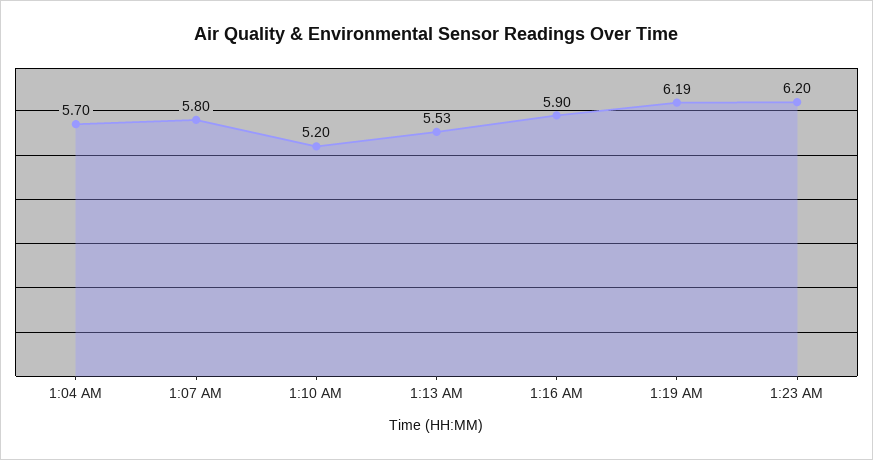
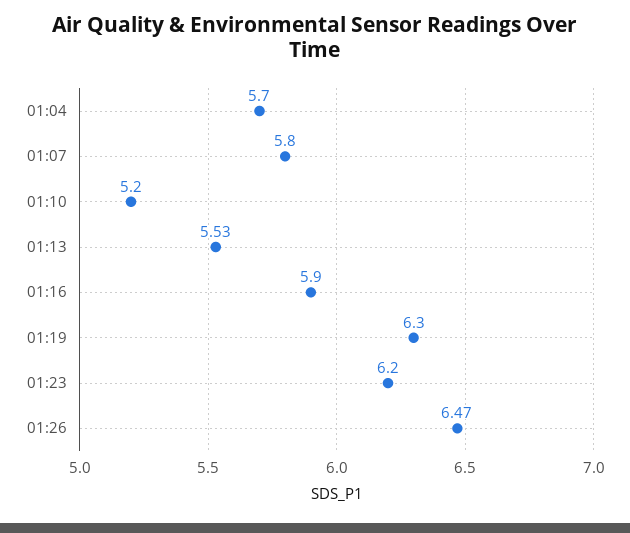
1:19 AM: 6.19 -> 6.3
01:26: none -> 6.47

